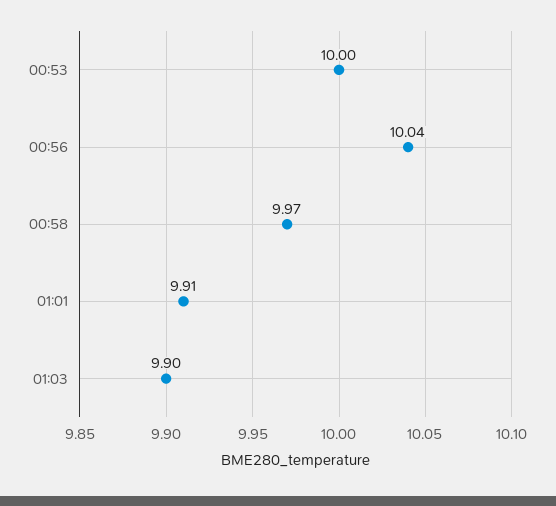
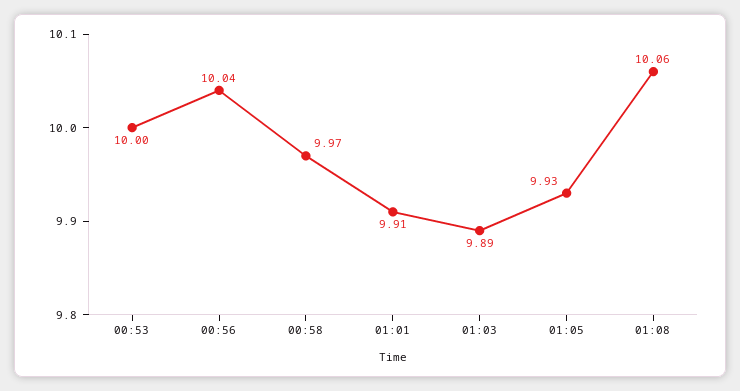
01:03: 9.9 -> 9.89
01:05: none -> 9.93
01:08: none -> 10.06

